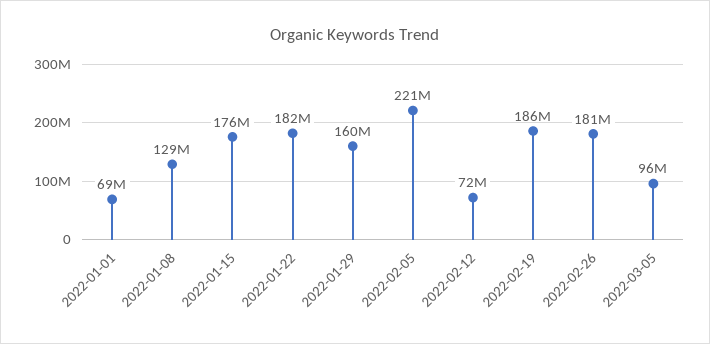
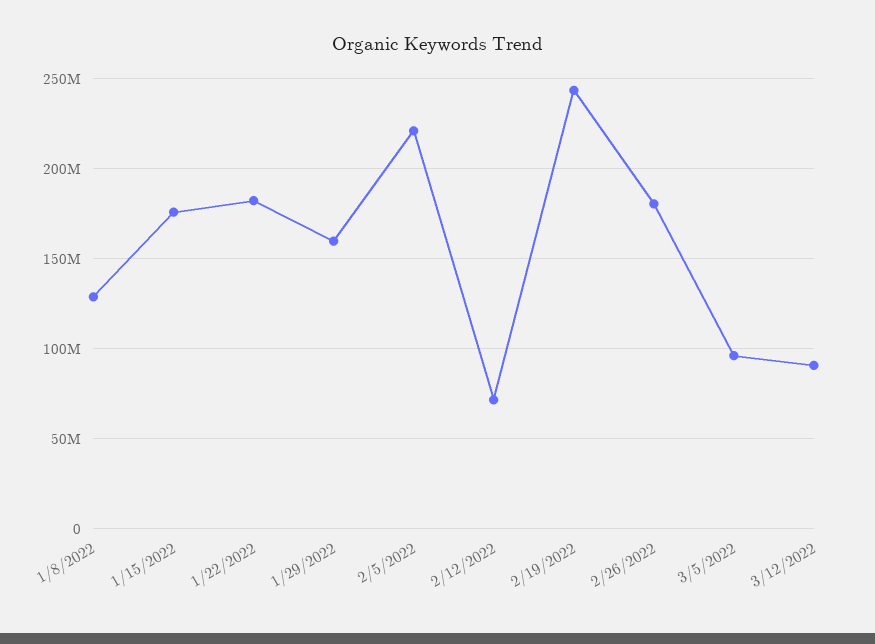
2022-01-01: 69000000 -> none
2022-02-19: 186000000 -> 245000000
3/12/2022: none -> 90000000

